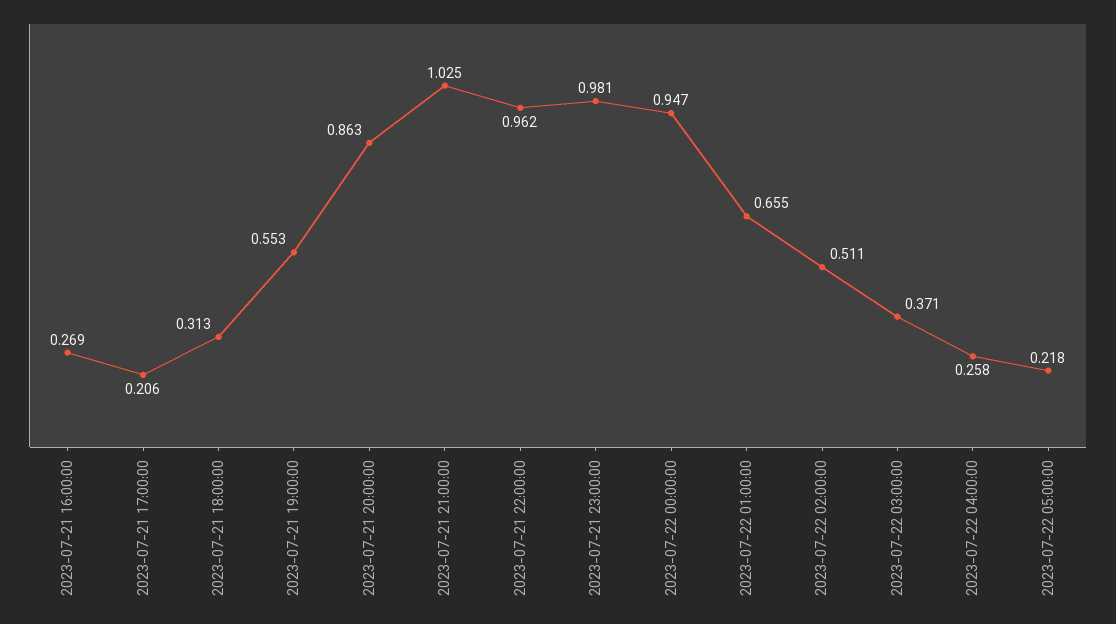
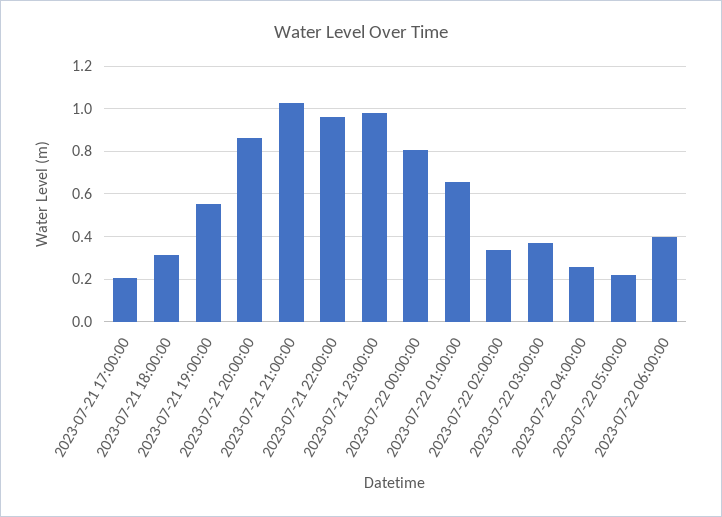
2023-07-21 16:00:00: 0.269 -> none
2023-07-22 00:00:00: 0.947 -> 0.8
2023-07-22 02:00:00: 0.511 -> 0.35
2023-07-22 06:00:00: none -> 0.4

